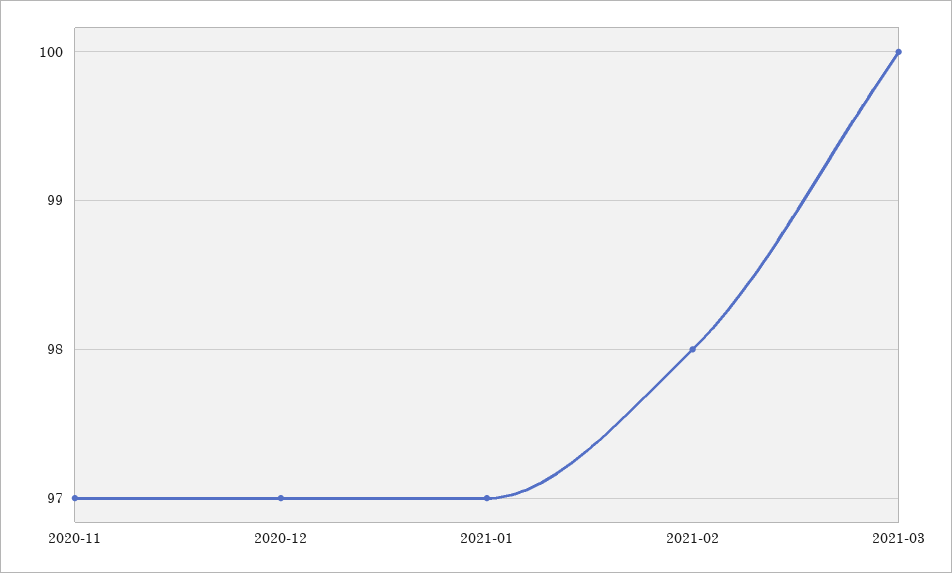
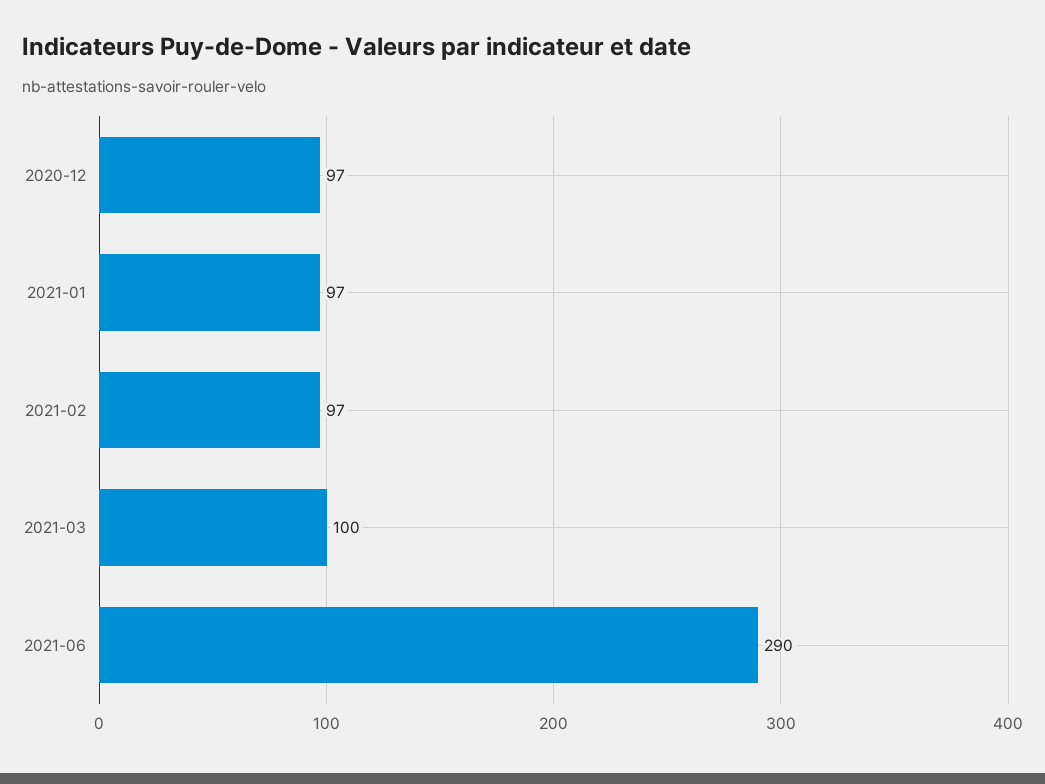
2020-11: 97 -> none
2021-02: 98 -> 97
2021-06: none -> 290

